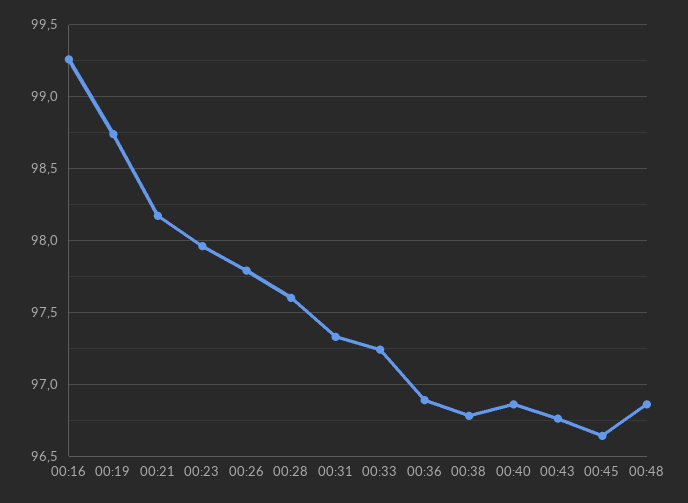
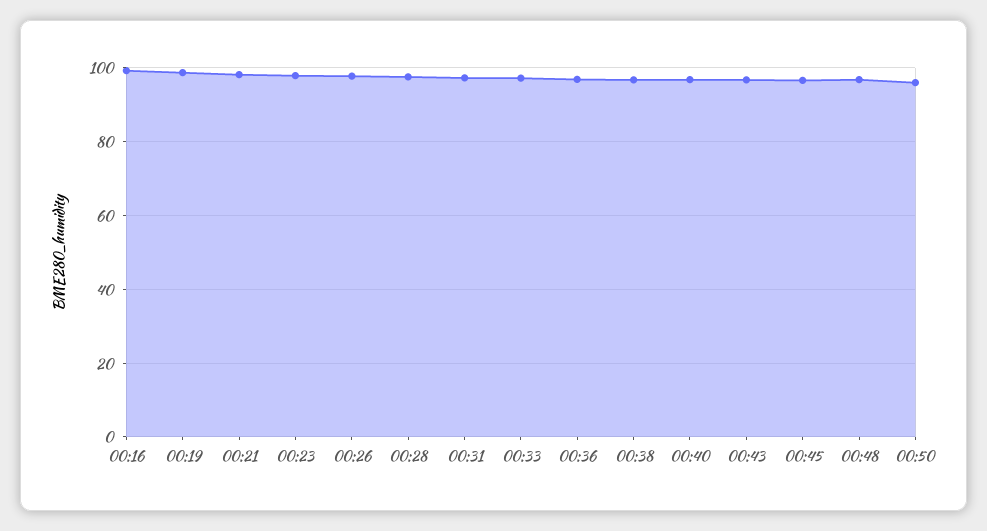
00:50: none -> 96

